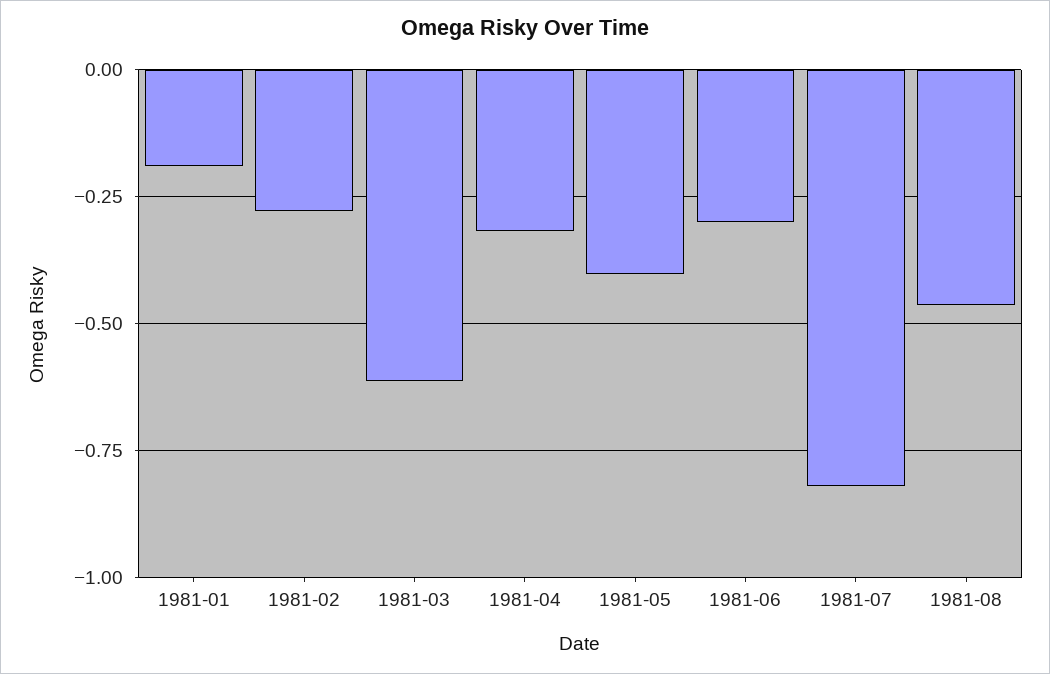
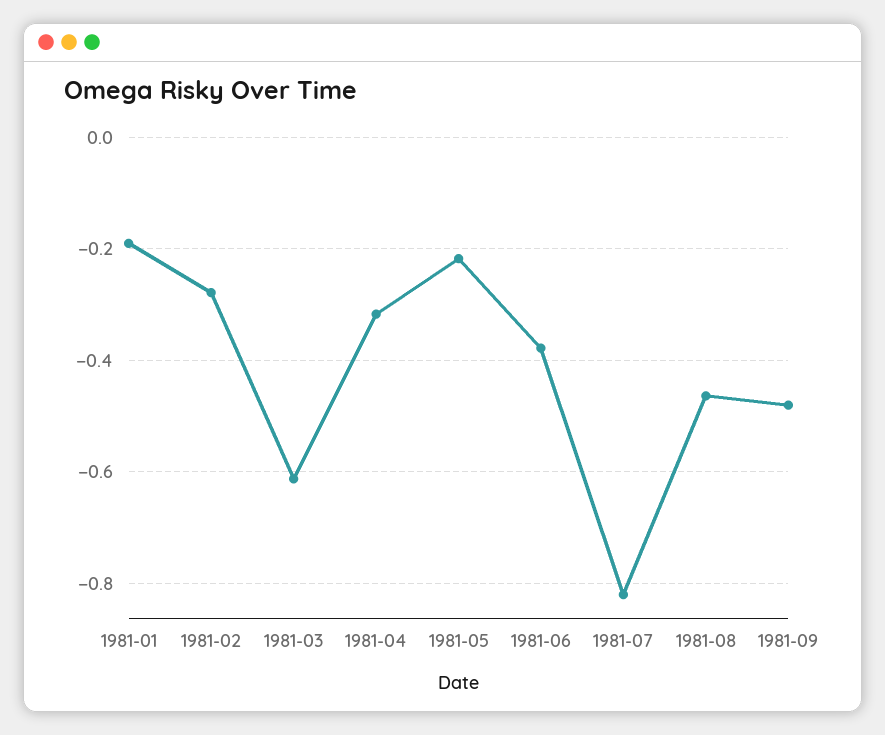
1981-05: -0.4 -> -0.22
1981-06: -0.3 -> -0.38
1981-09: none -> -0.48

